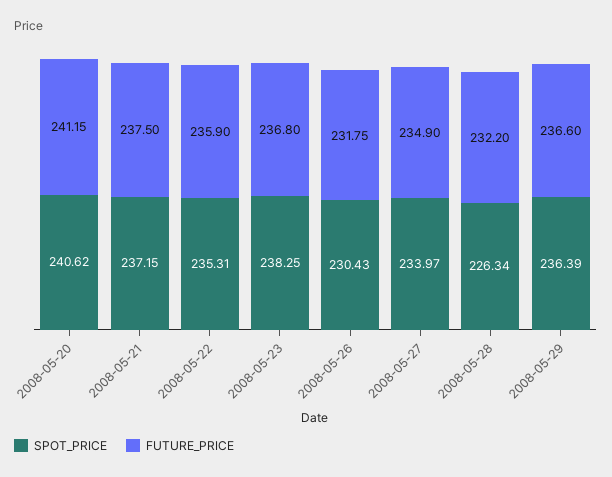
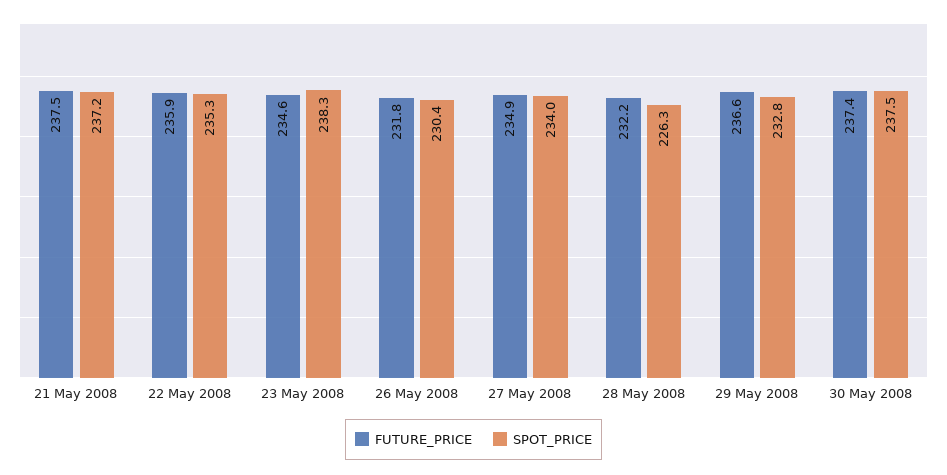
SPOT_PRICE, 2008-05-20: 240.62 -> none
FUTURE_PRICE, 2008-05-20: 241.15 -> none
FUTURE_PRICE, 2008-05-23: 236.8 -> 234.6
SPOT_PRICE, 2008-05-29: 236.39 -> 232.8
FUTURE_PRICE, 30 May 2008: none -> 237.4
SPOT_PRICE, 30 May 2008: none -> 237.5

